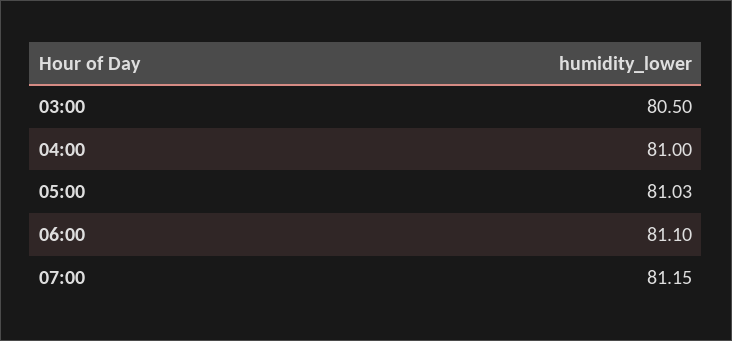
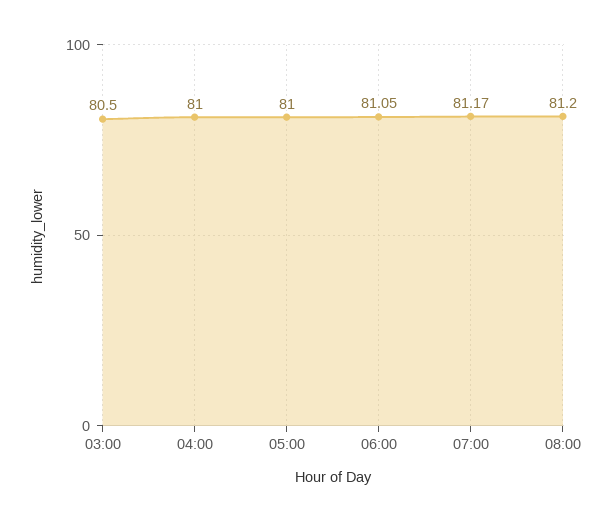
05:00: 81.03 -> 81
06:00: 81.1 -> 81.05
07:00: 81.15 -> 81.17
08:00: none -> 81.2

